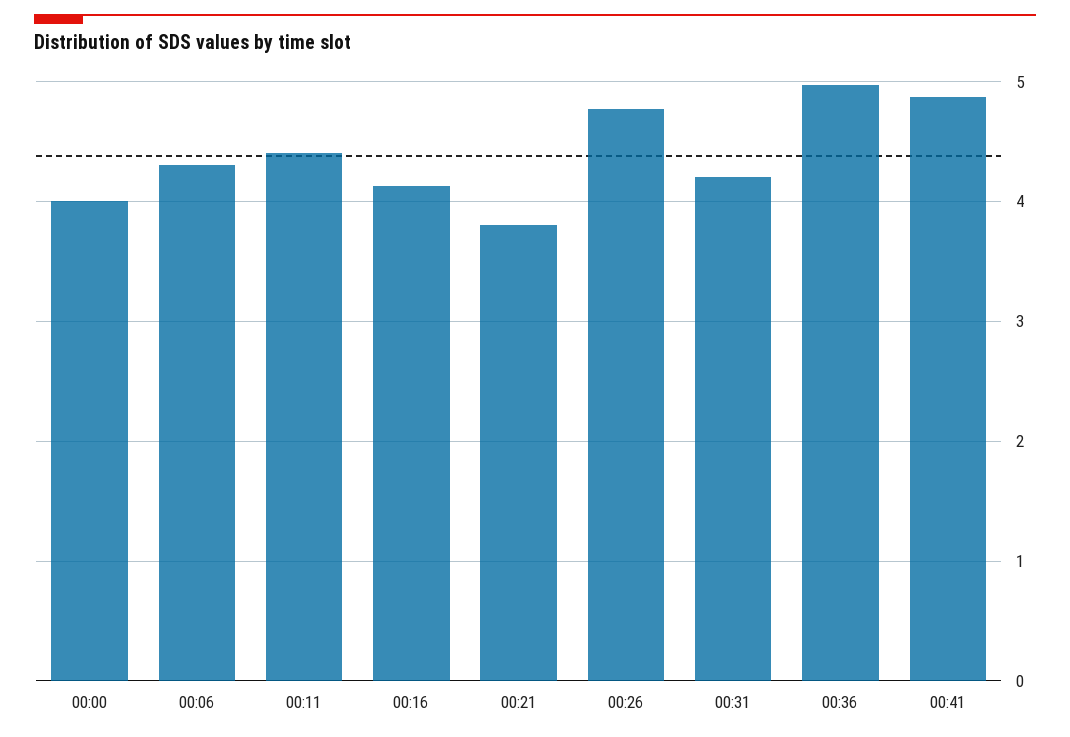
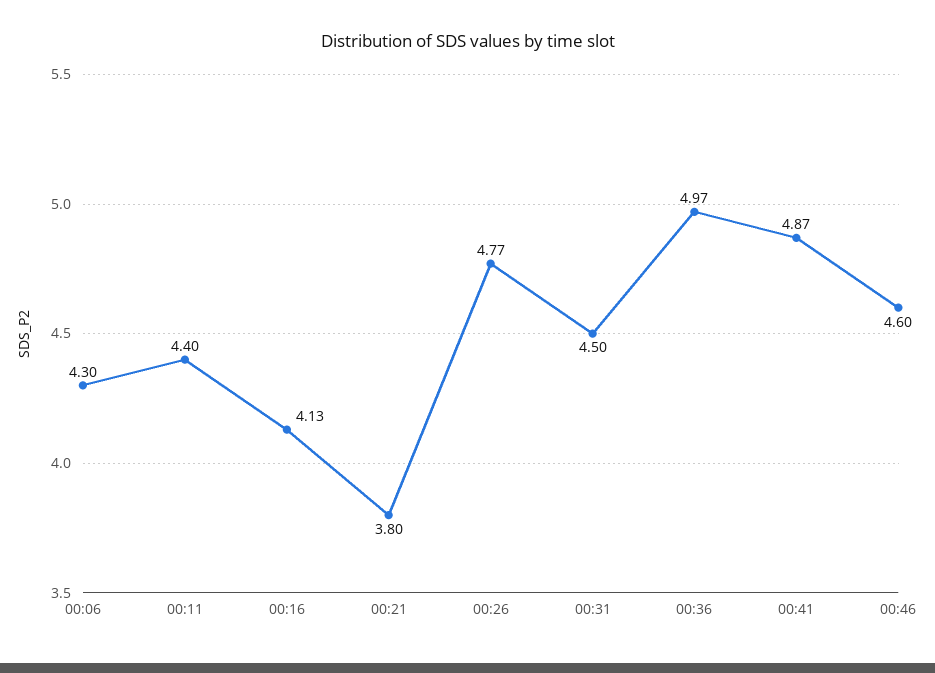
00:00: 4 -> none
00:31: 4.2 -> 4.5
00:46: none -> 4.6

